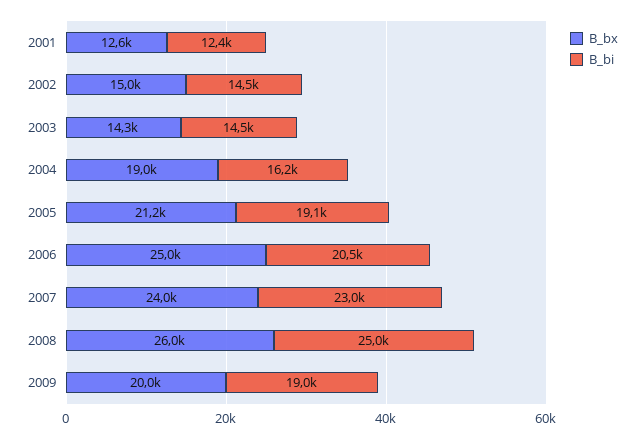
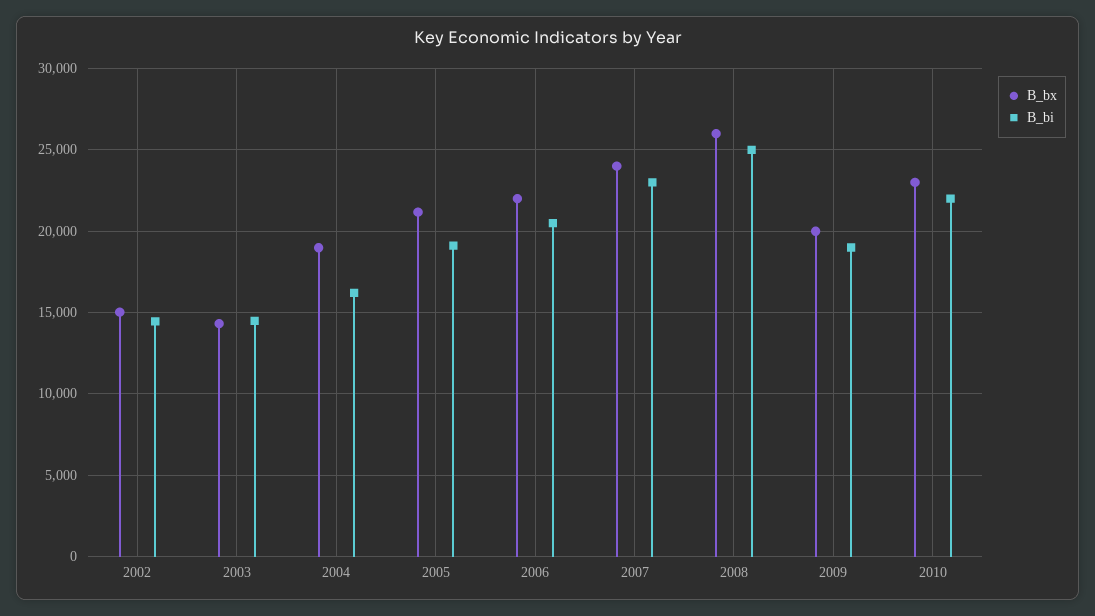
B_bx, 2001: 12600 -> none
B_bi, 2001: 12400 -> none
B_bx, 2006: 25000 -> 22000
B_bx, 2010: none -> 23000
B_bi, 2010: none -> 22000

